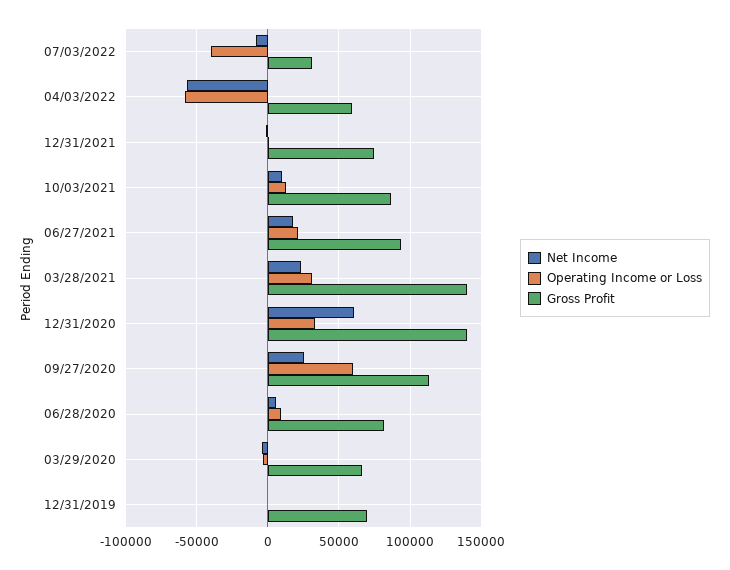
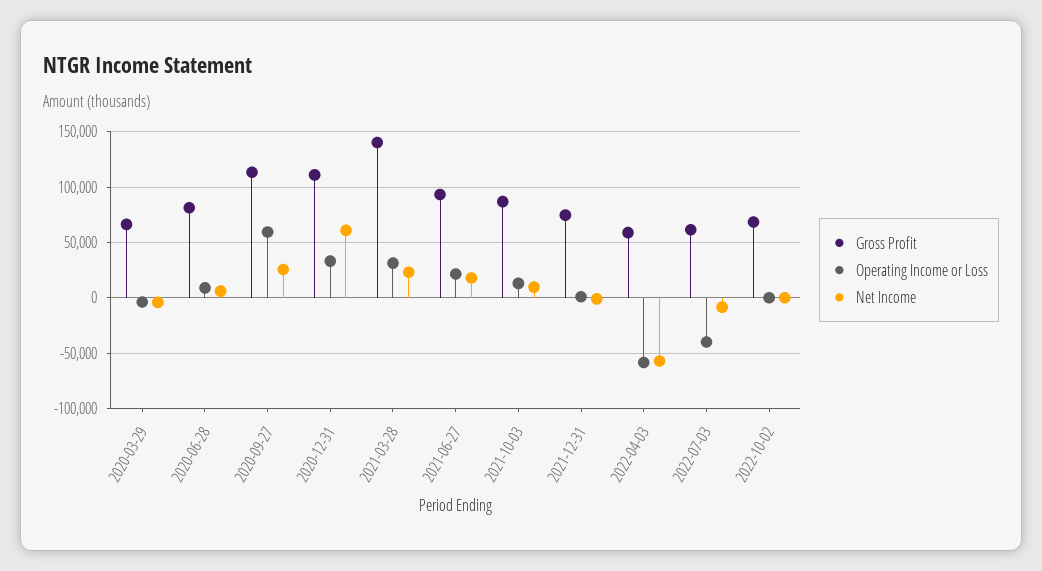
Gross Profit, 07/03/2022: 30000 -> 60000
Gross Profit, 12/31/2020: 140000 -> 110000
Net Income, 12/31/2019: 0 -> none
Operating Income or Loss, 12/31/2019: 0 -> none
Gross Profit, 12/31/2019: 70000 -> none
Gross Profit, 2022-10-02: none -> 70000
Operating Income or Loss, 2022-10-02: none -> 0
Net Income, 2022-10-02: none -> 0

